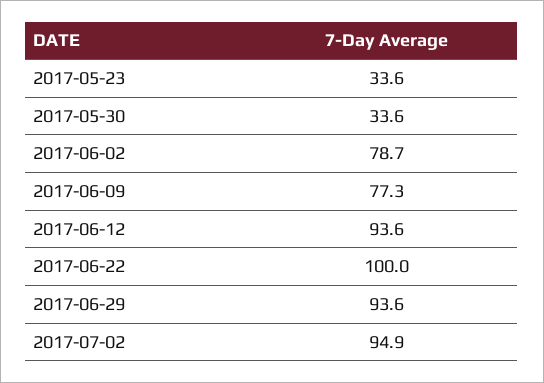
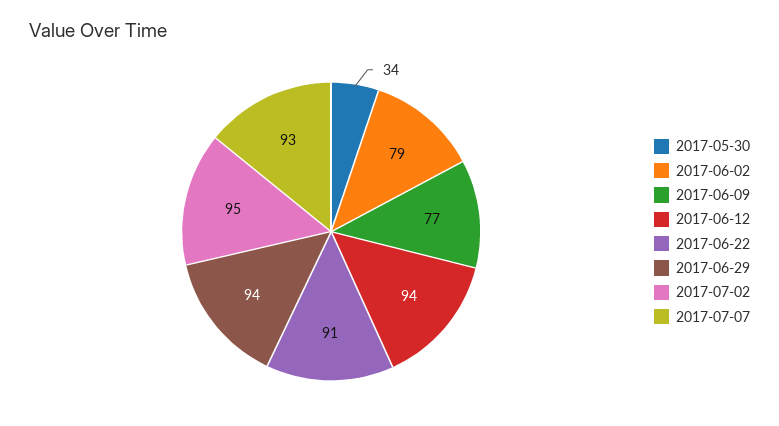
2017-05-23: 33.6 -> none
2017-06-22: 100 -> 91
2017-07-07: none -> 93

